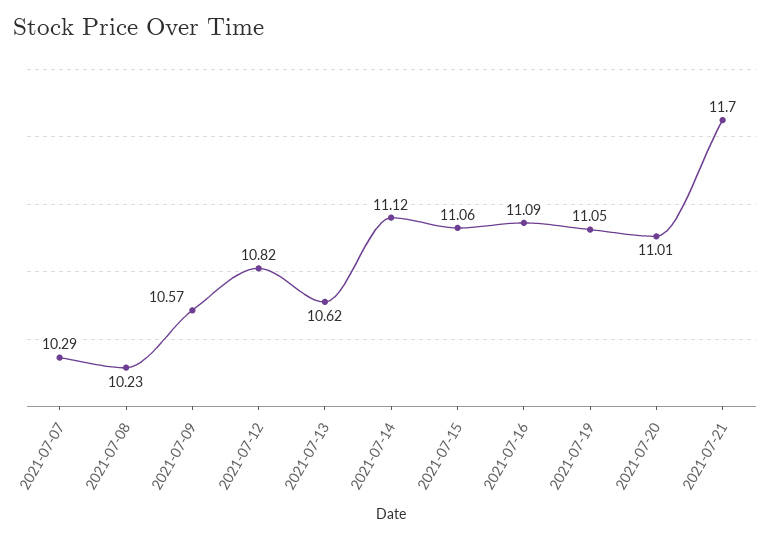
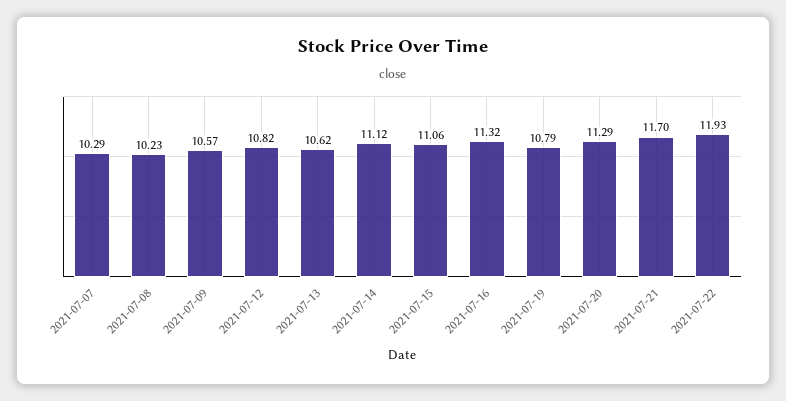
2021-07-16: 11.09 -> 11.32
2021-07-19: 11.05 -> 10.79
2021-07-20: 11.01 -> 11.29
2021-07-22: none -> 11.93

